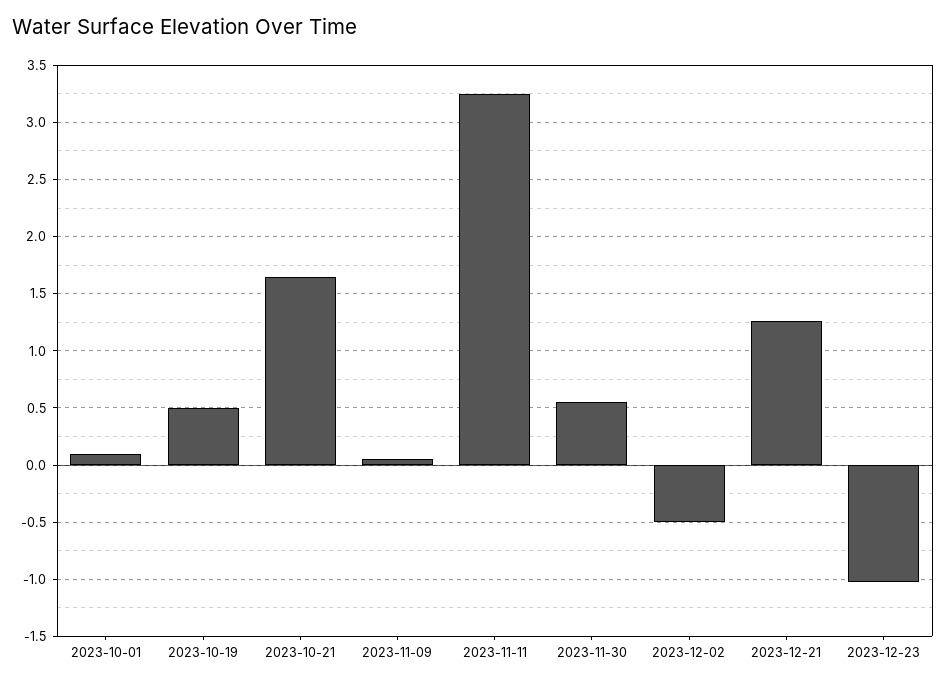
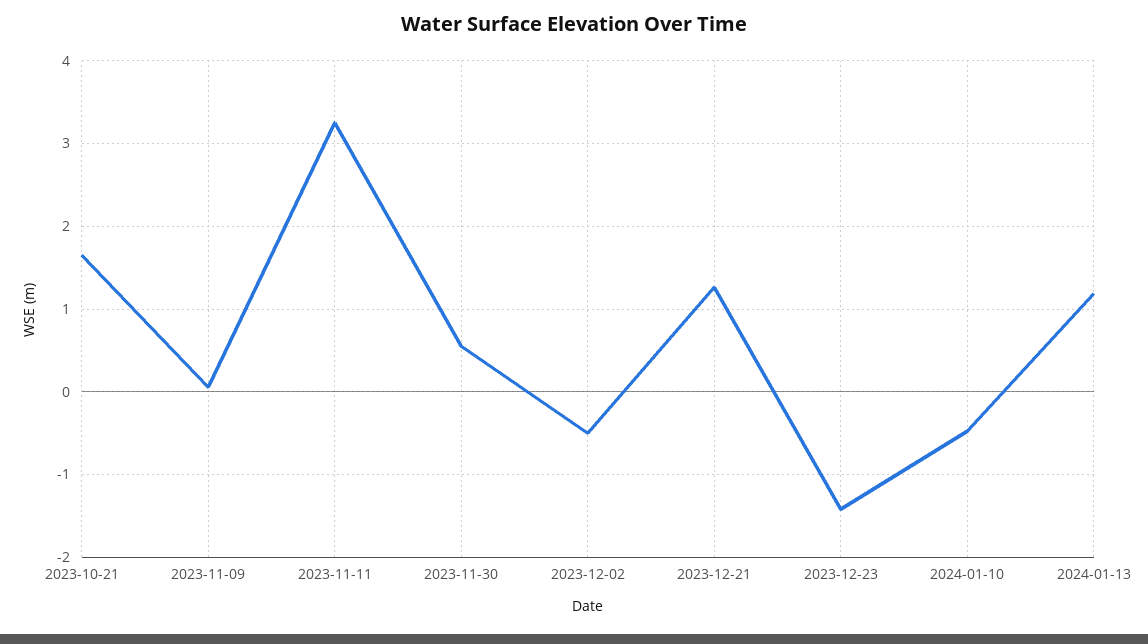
2023-10-01: 0.1 -> none
2023-10-19: 0.5 -> none
2023-12-23: -1 -> -1.4
2024-01-10: none -> -0.5
2024-01-13: none -> 1.2

